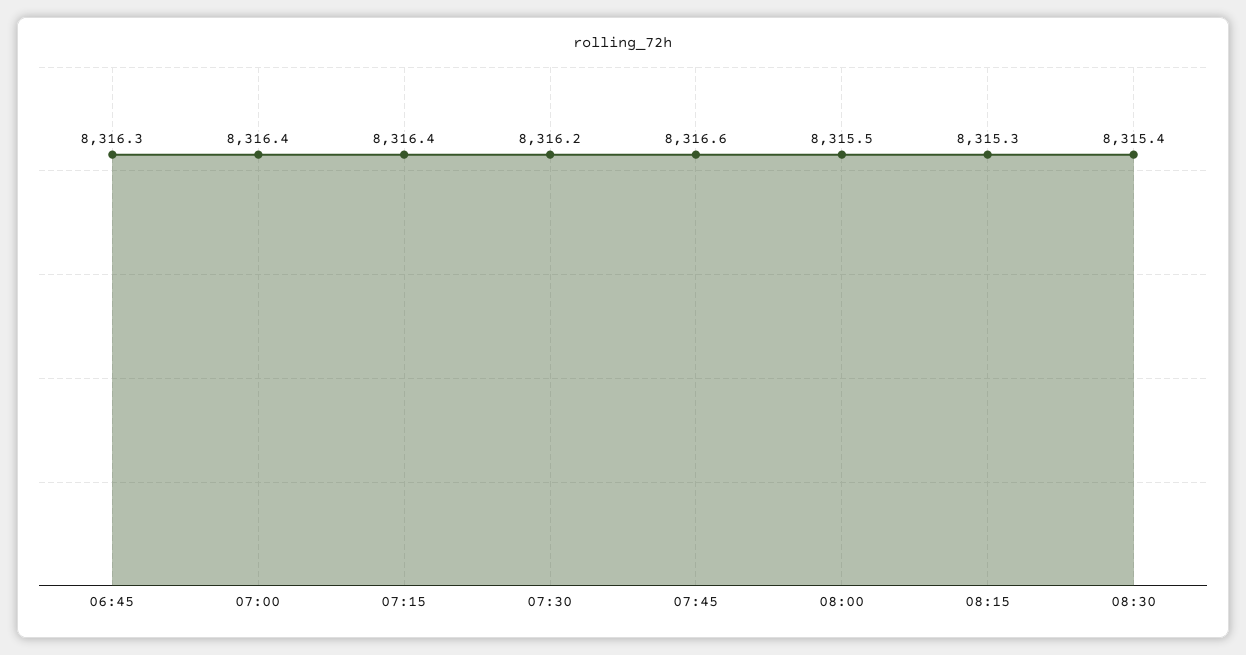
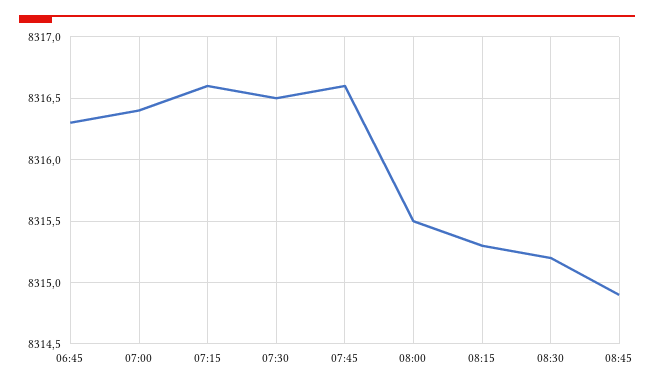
07:15: 8316.4 -> 8316.6
07:30: 8316.2 -> 8316.5
08:30: 8315.4 -> 8315.2
08:45: none -> 8314.9

